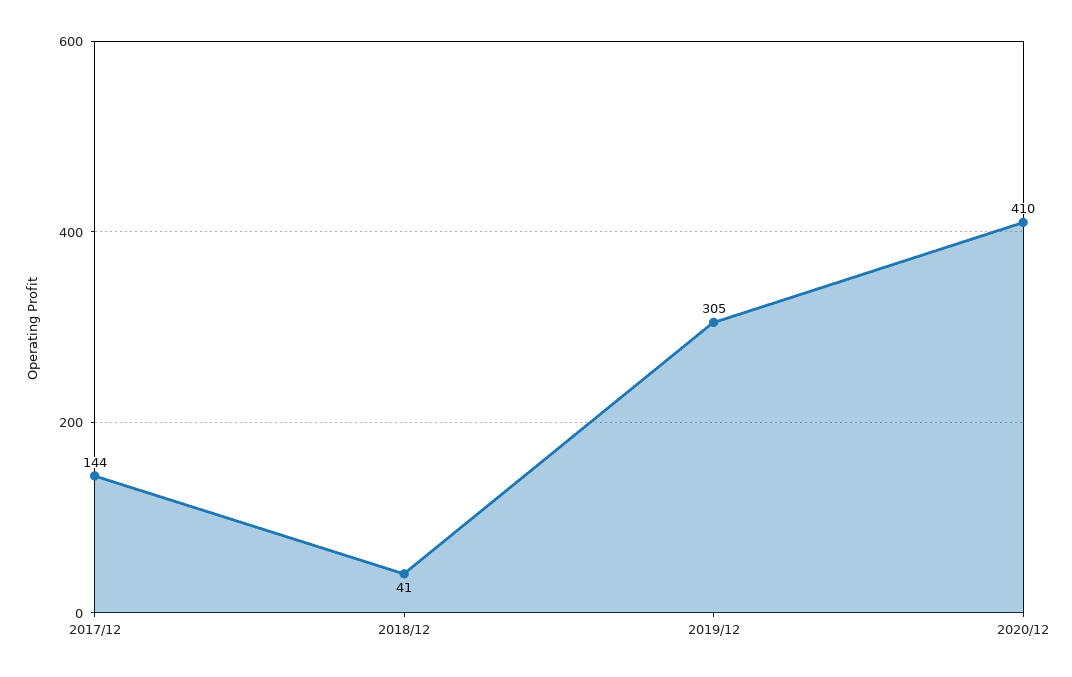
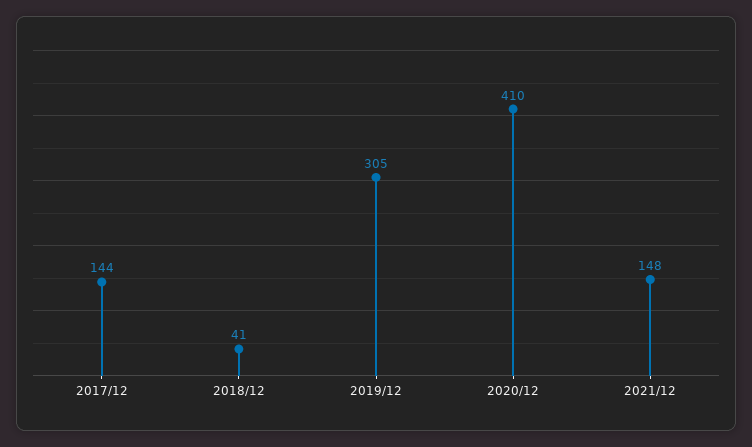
2021/12: none -> 148

